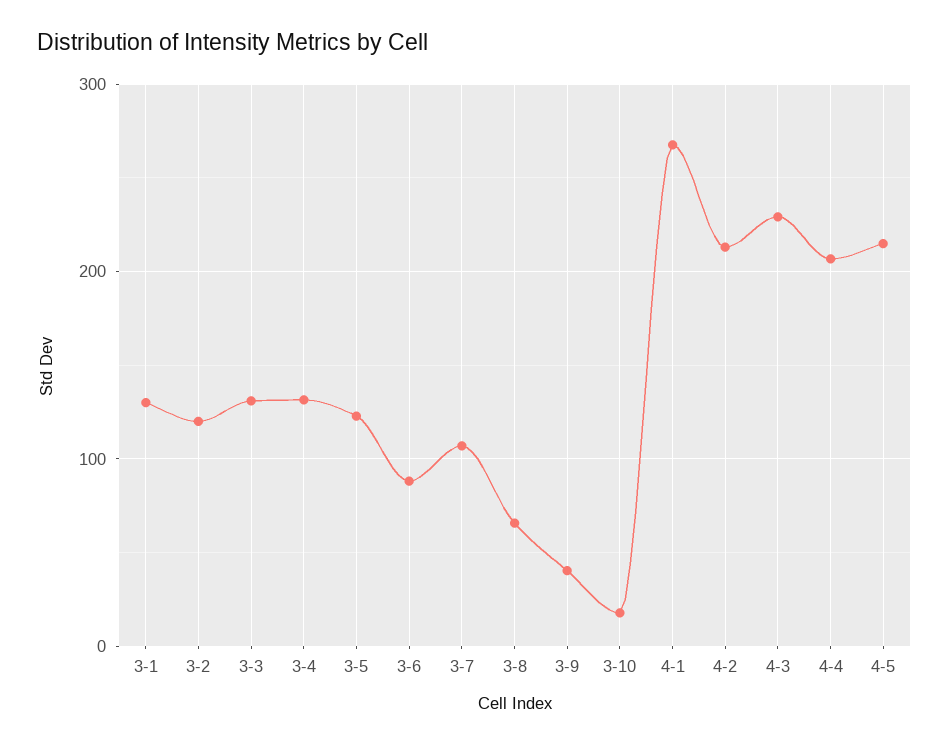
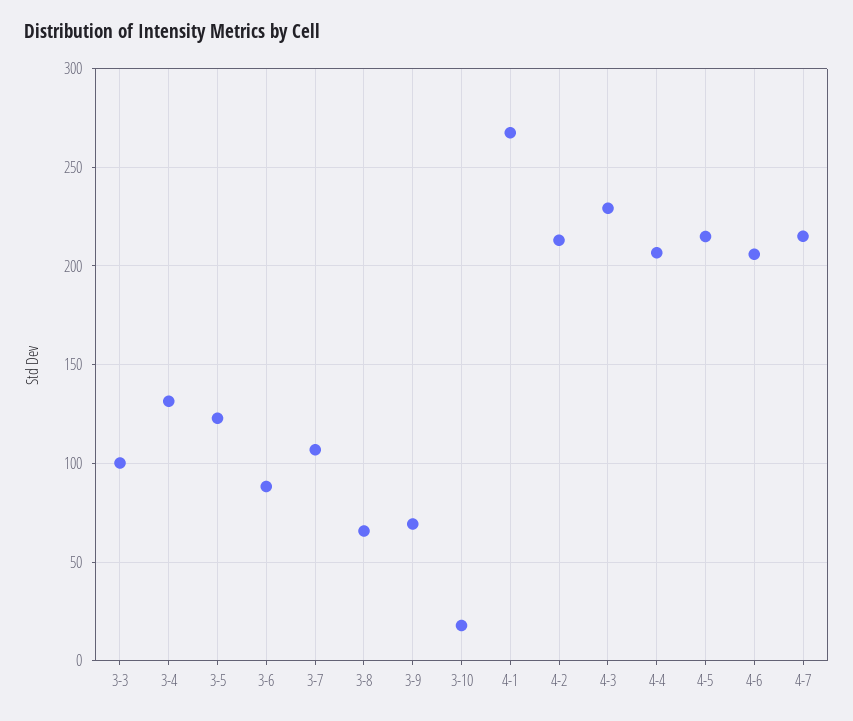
3-1: 130 -> none
3-2: 120 -> none
3-3: 130 -> 100
3-9: 40 -> 70
4-6: none -> 205
4-7: none -> 215

